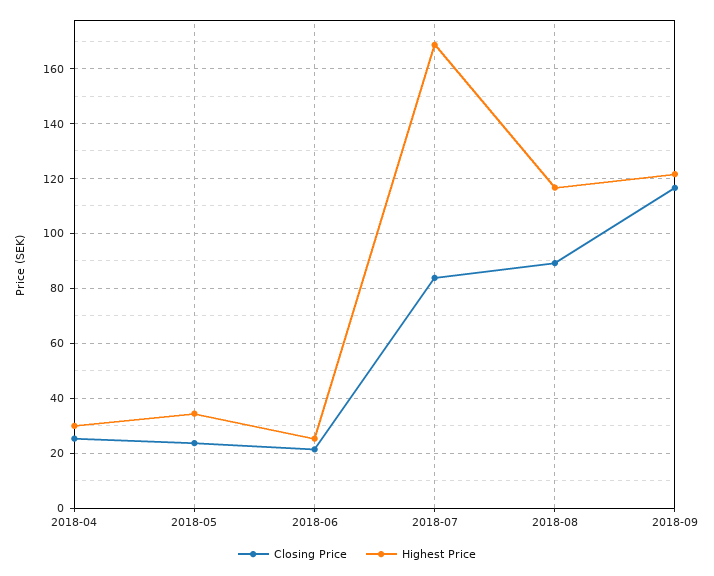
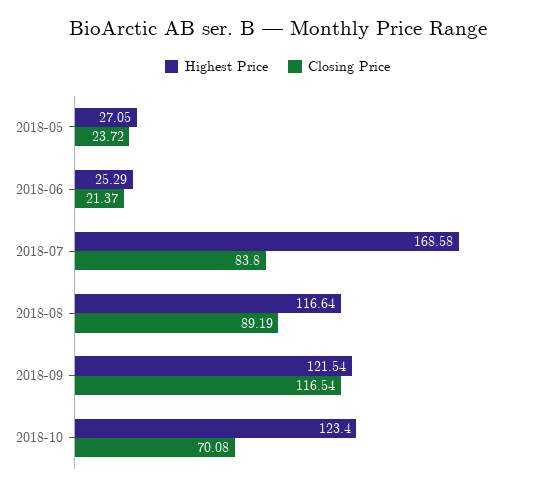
Closing Price, 2018-04: 25 -> none
Highest Price, 2018-04: 30 -> none
Highest Price, 2018-05: 35 -> 27.05
Highest Price, 2018-10: none -> 123.4
Closing Price, 2018-10: none -> 70.08

